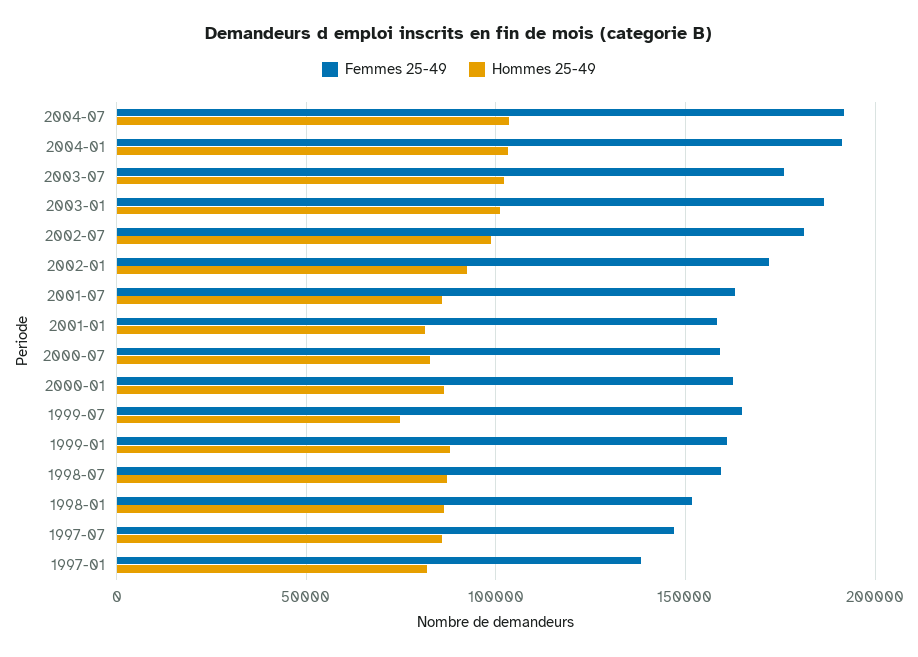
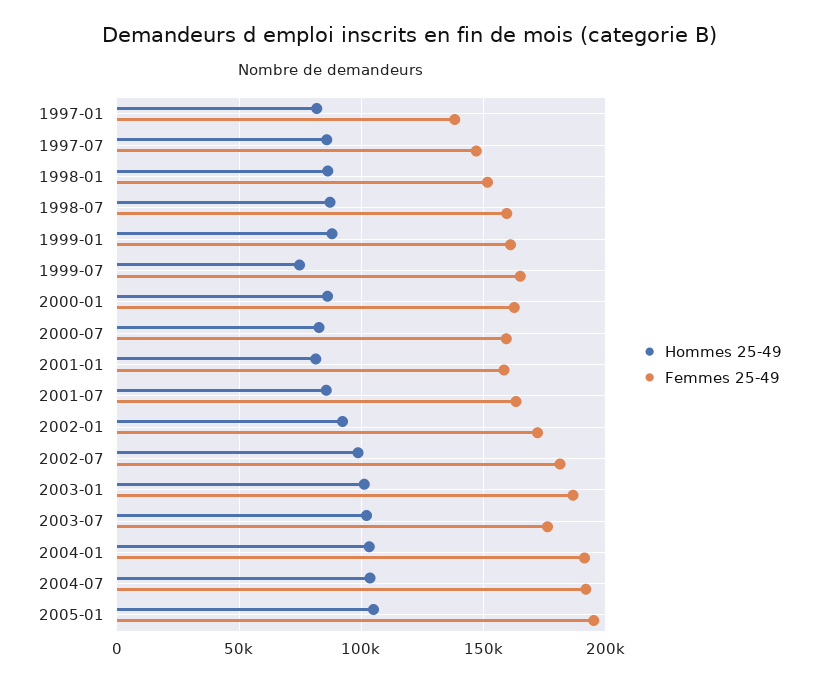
Hommes 25-49, 2005-01: none -> 105000
Femmes 25-49, 2005-01: none -> 195000

